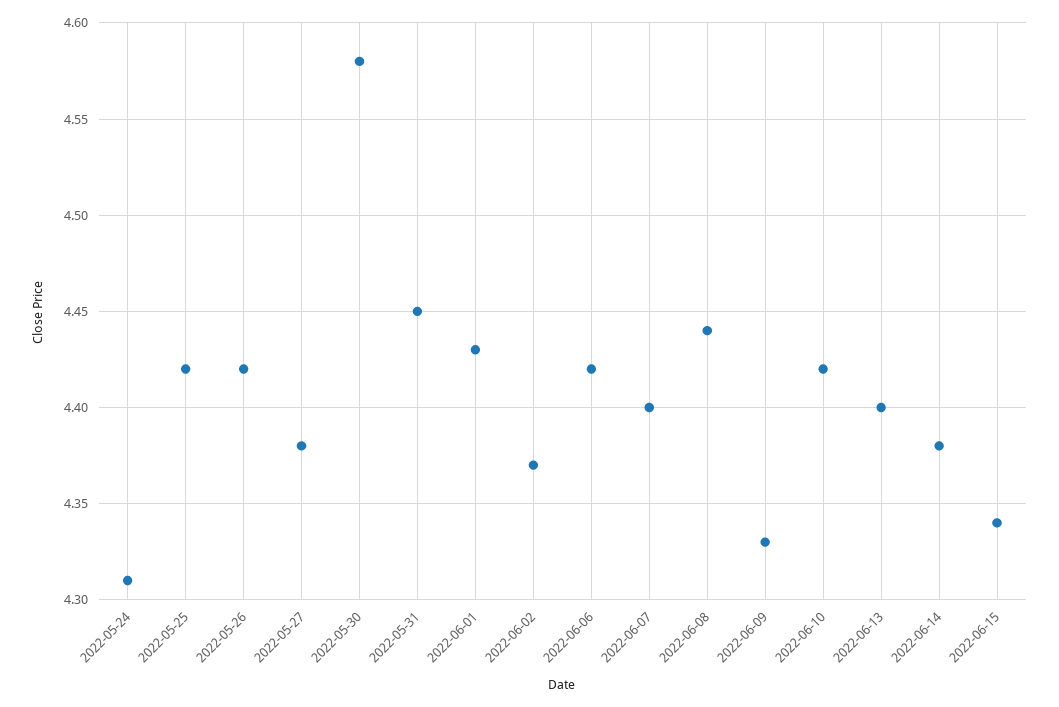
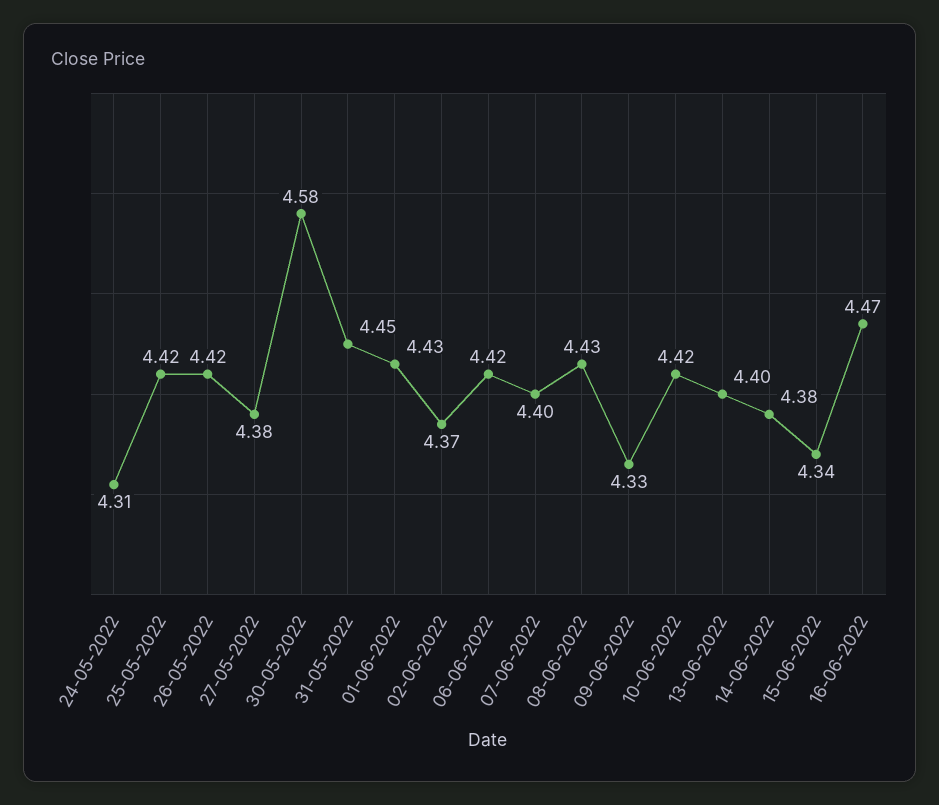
2022-06-08: 4.44 -> 4.43
16-06-2022: none -> 4.47

